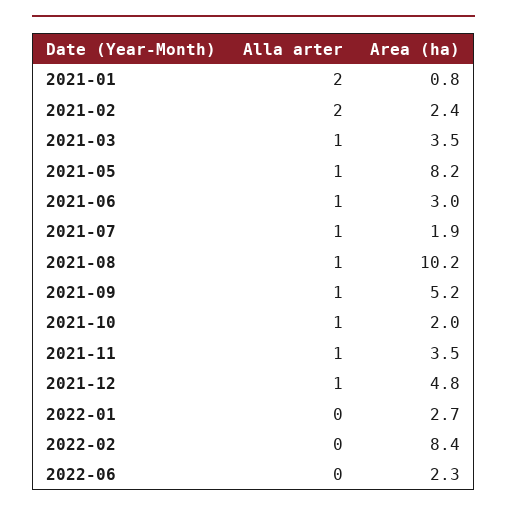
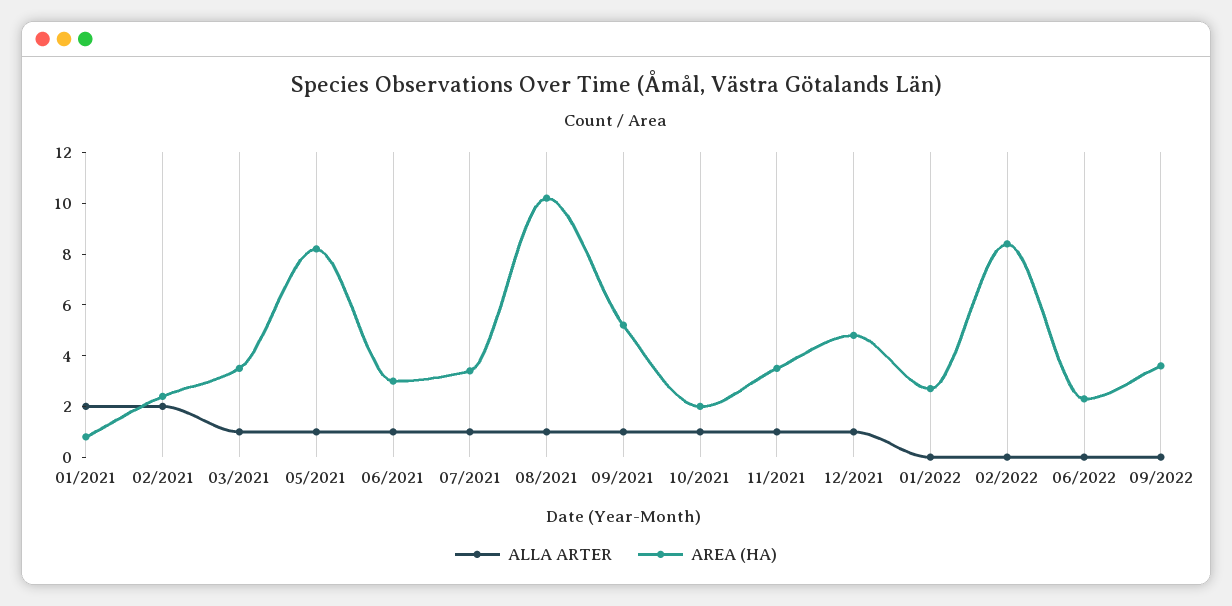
Area (ha), 2021-07: 1.9 -> 3.5
Alla arter, 09/2022: none -> 0
Area (ha), 09/2022: none -> 3.5

